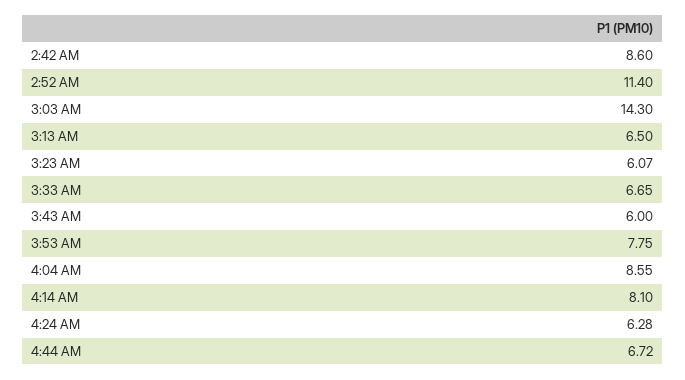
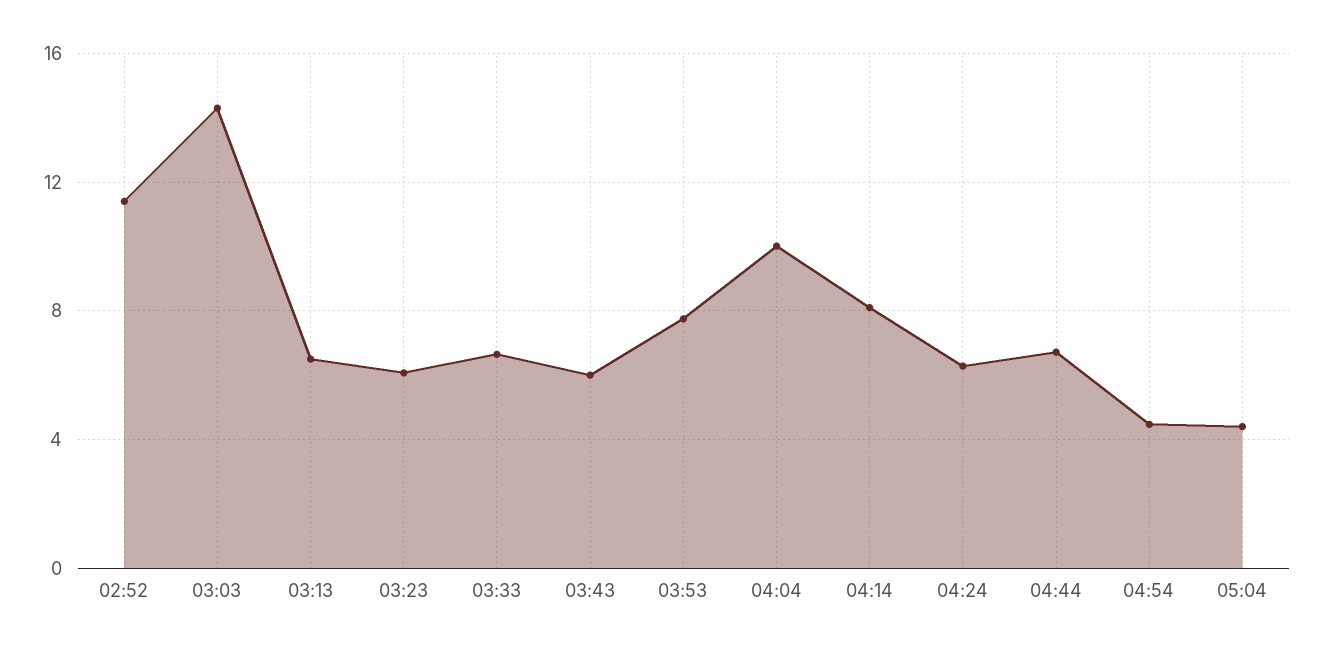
2:42 AM: 8.6 -> none
4:04 AM: 8.55 -> 10
04:54: none -> 4.5
05:04: none -> 4.5

